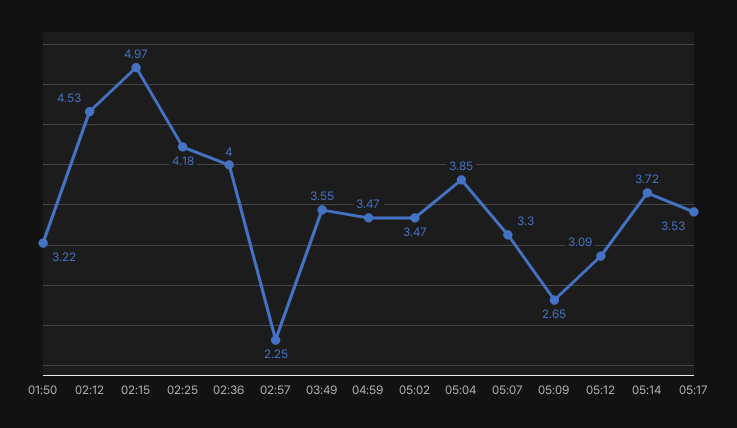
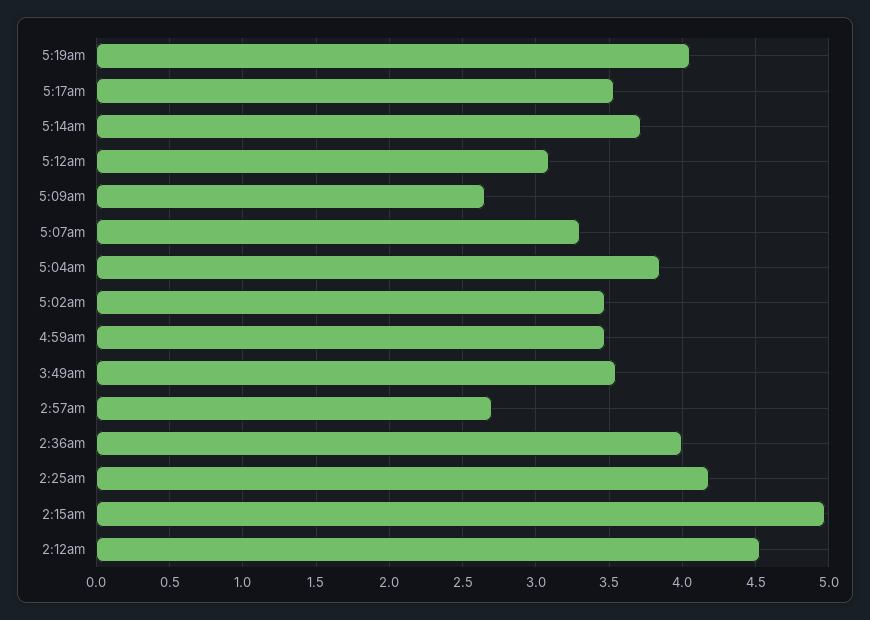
01:50: 3.22 -> none
02:57: 2.25 -> 2.7
5:19am: none -> 4.05

